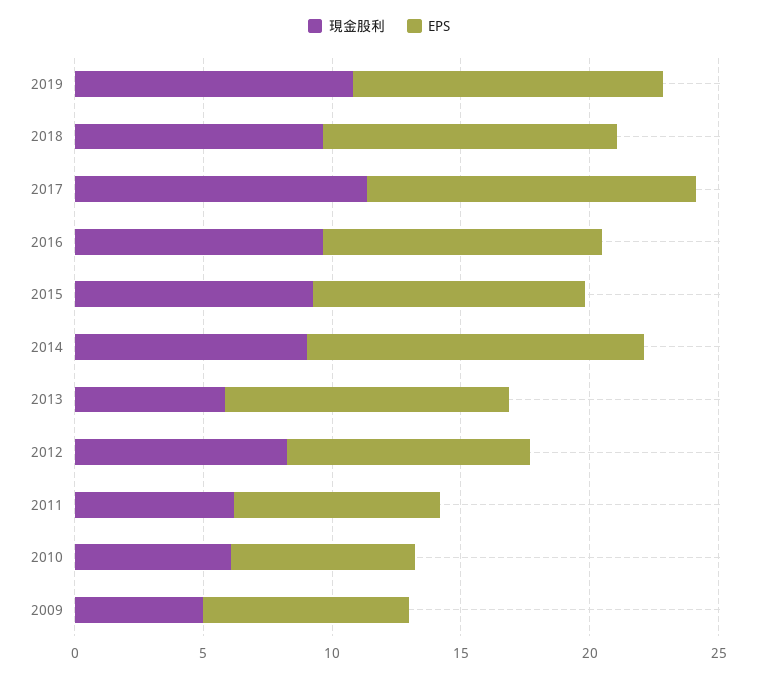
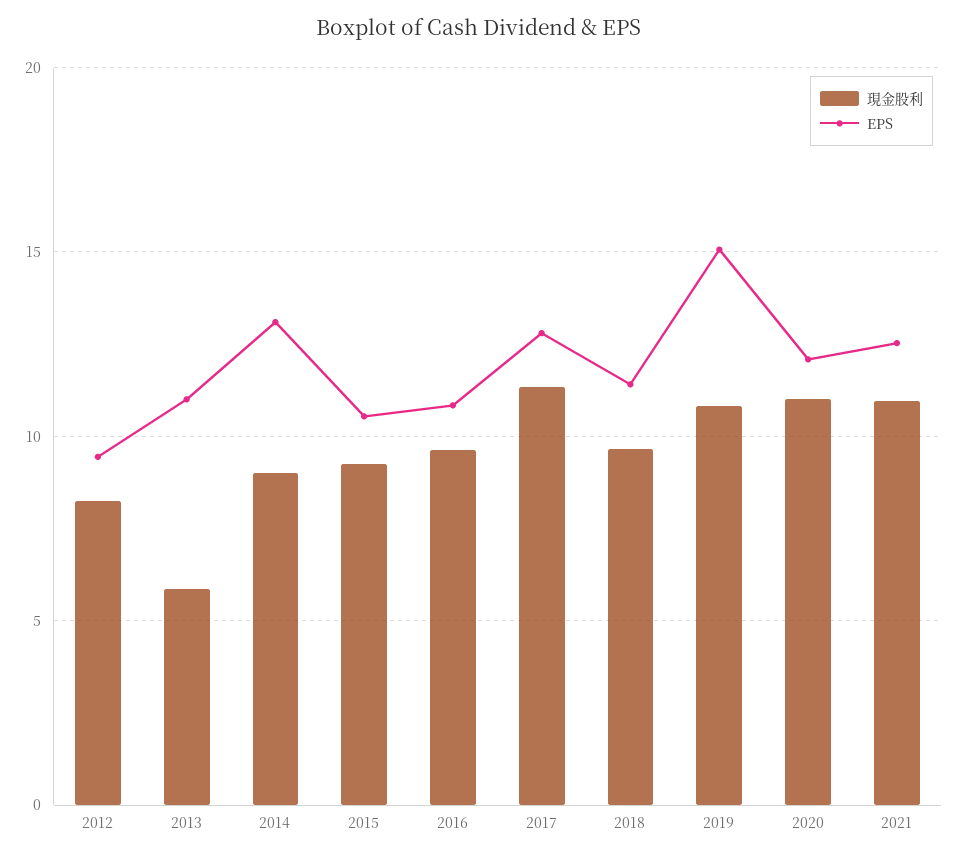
EPS, 2019: 12 -> 15
現金股利, 2011: 6 -> none
EPS, 2011: 8 -> none
現金股利, 2010: 6 -> none
EPS, 2010: 7 -> none
現金股利, 2009: 5 -> none
EPS, 2009: 8 -> none
現金股利, 2020: none -> 11
EPS, 2020: none -> 12
現金股利, 2021: none -> 11
EPS, 2021: none -> 12.5

